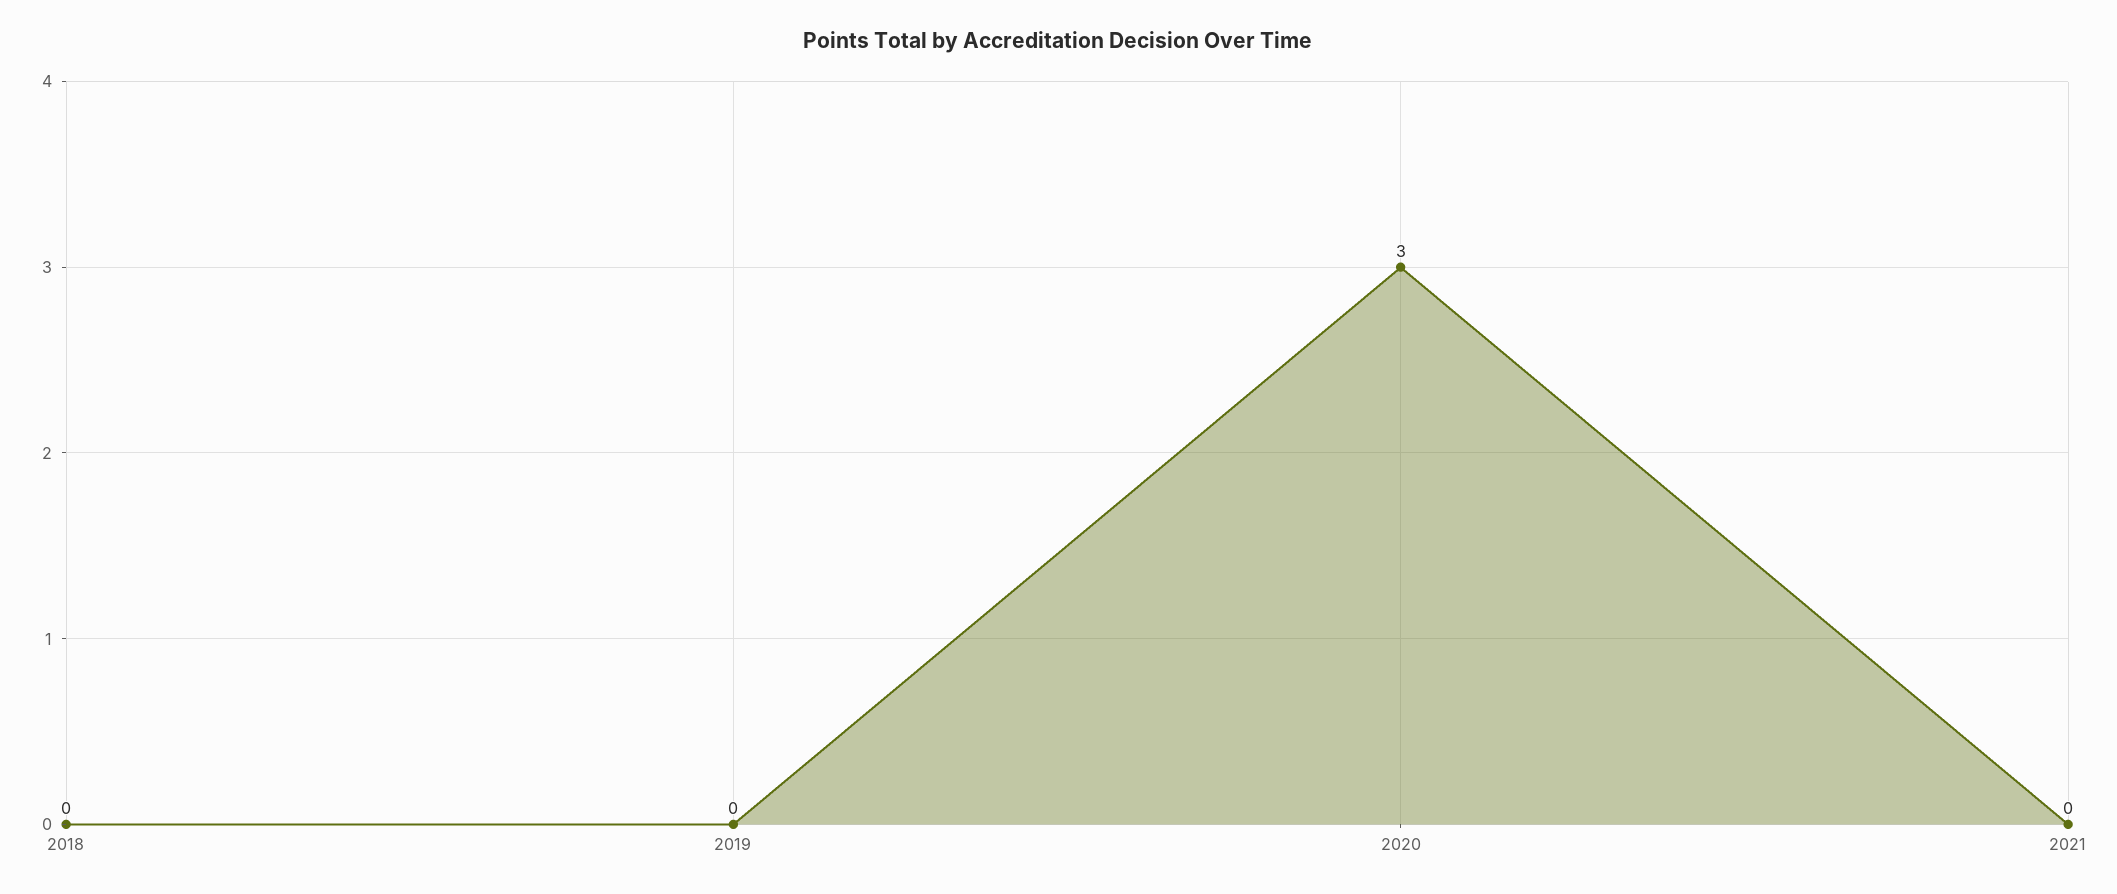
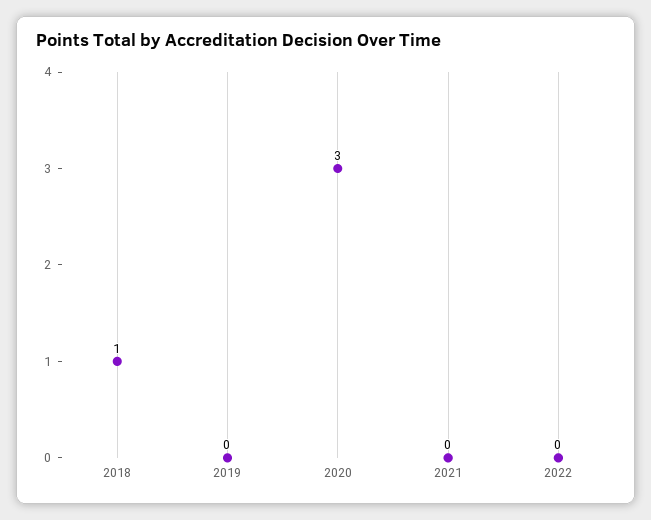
2018: 0 -> 1
2022: none -> 0

